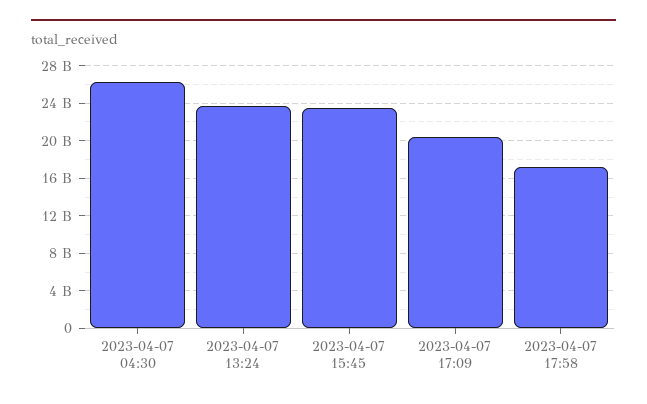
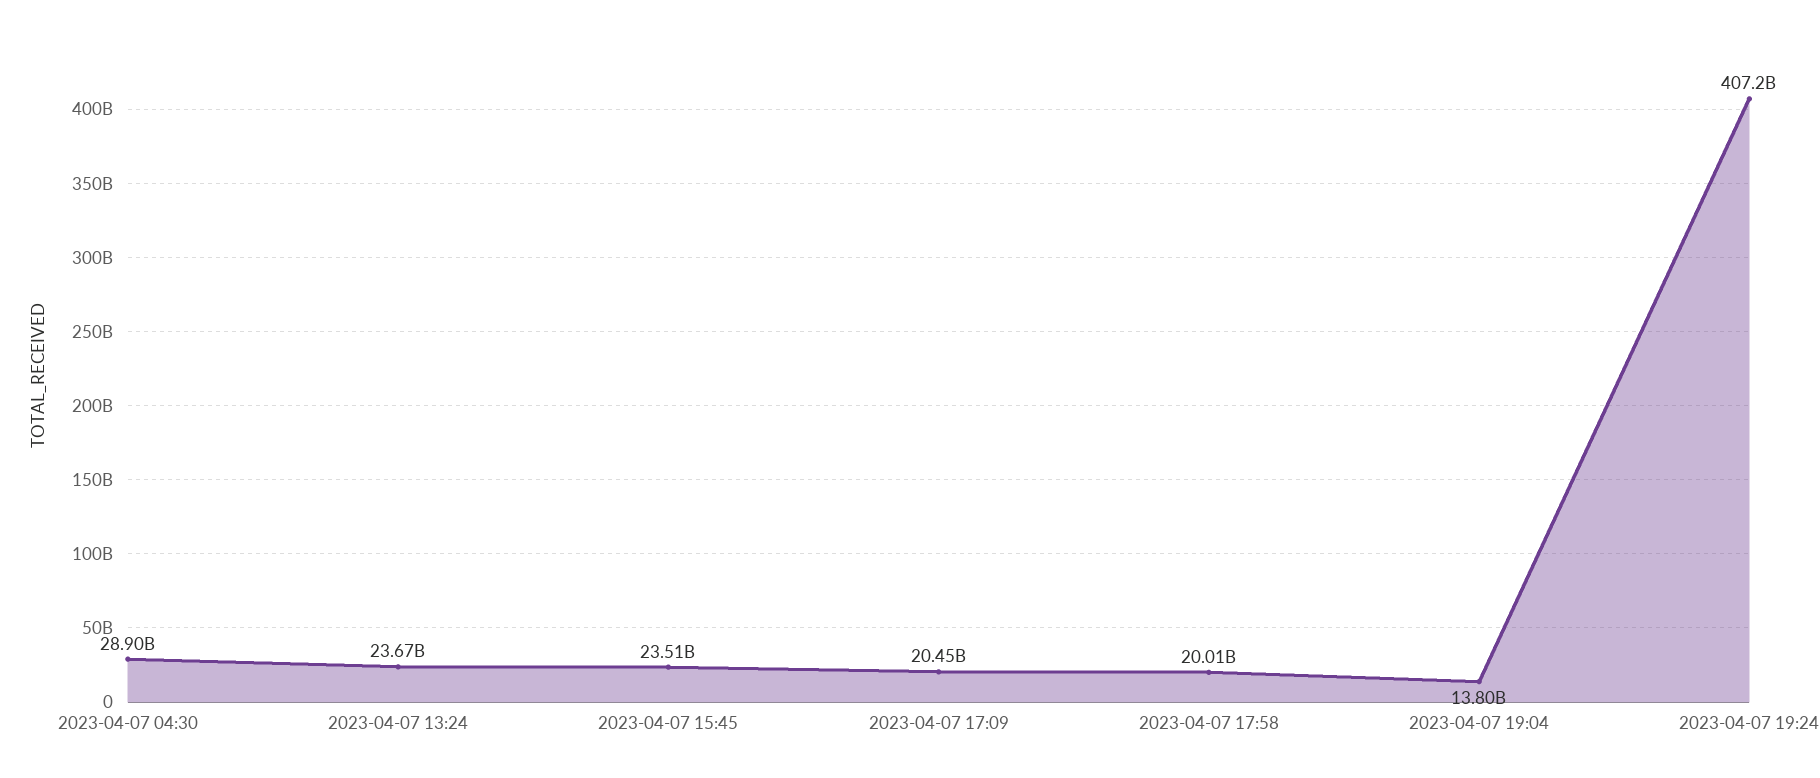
2023-04-07 04:30: 26000000000 -> 28900000000
2023-04-07 17:58: 17000000000 -> 20010000000
2023-04-07 19:04: none -> 13800000000
2023-04-07 19:24: none -> 407200000000

